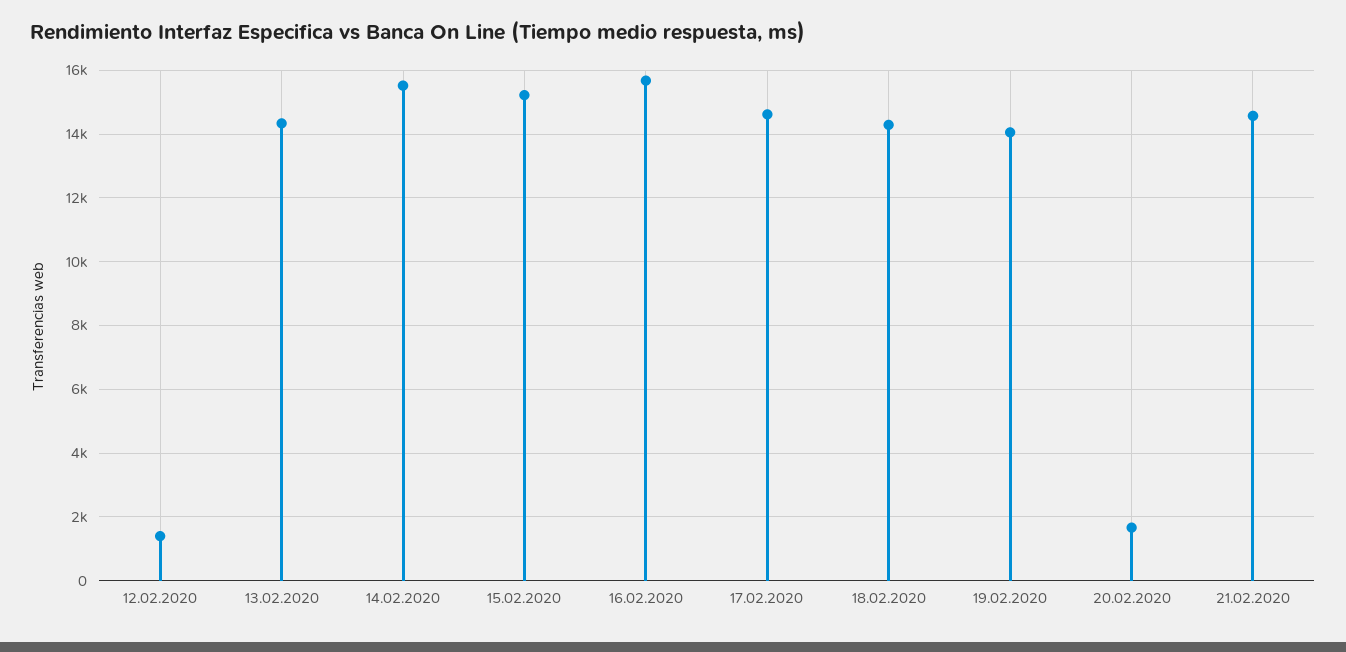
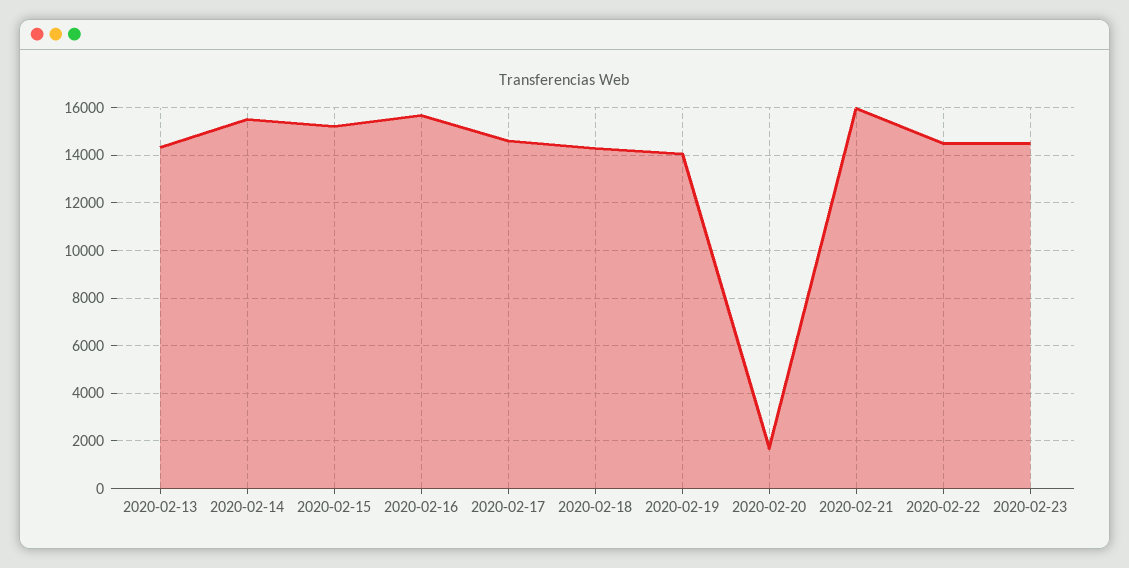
12.02.2020: 1400 -> none
21.02.2020: 14600 -> 16000
2020-02-22: none -> 14500
2020-02-23: none -> 14500

